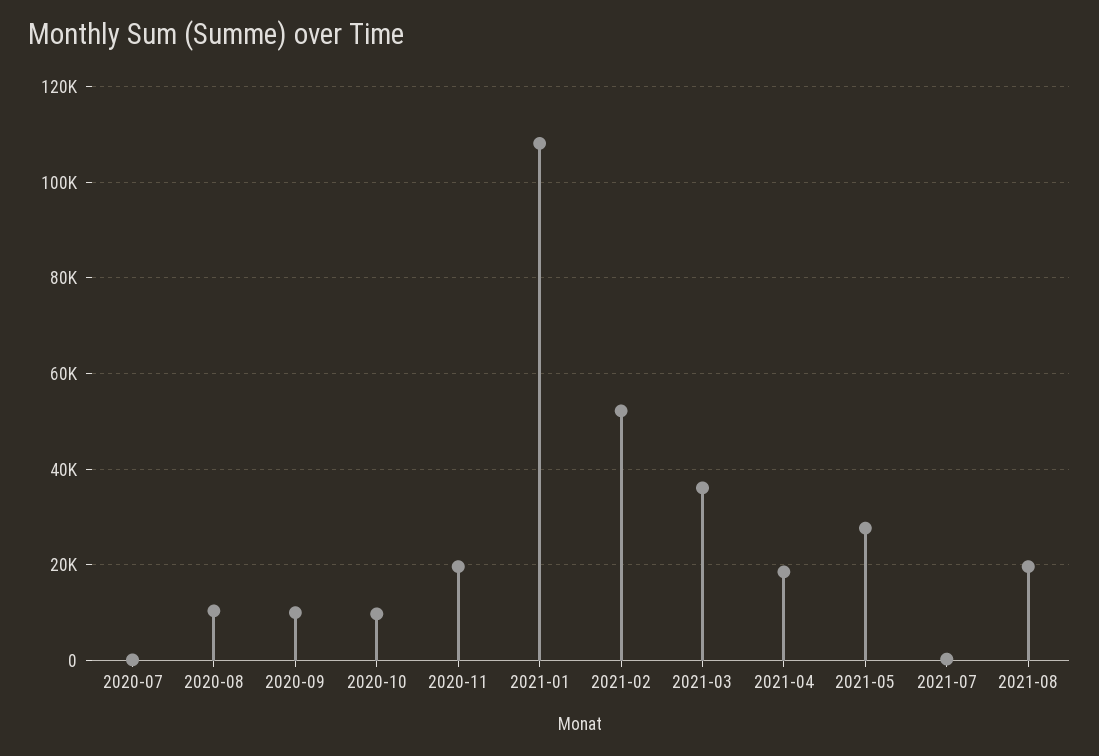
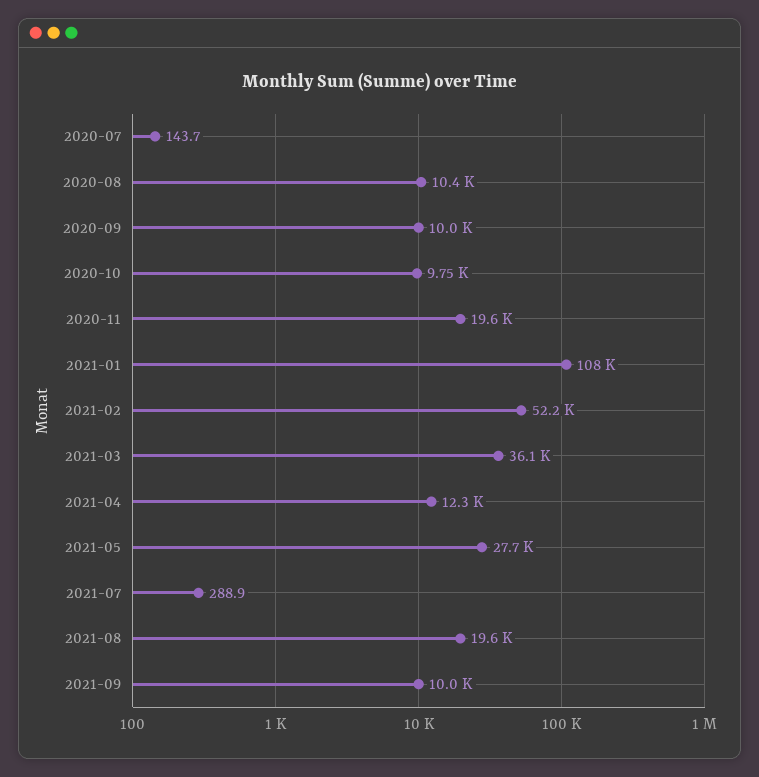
2021-04: 18000 -> 12300
2021-09: none -> 10000

